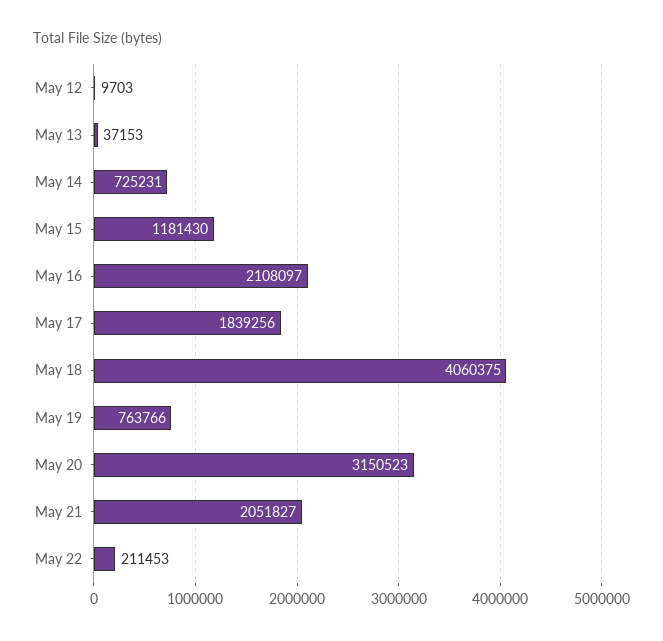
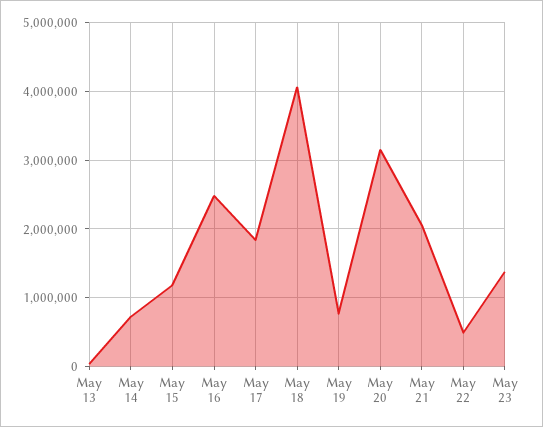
May 12: 9703 -> none
May 16: 2108097 -> 2500000
May 22: 211453 -> 500000
May 23: none -> 1400000

